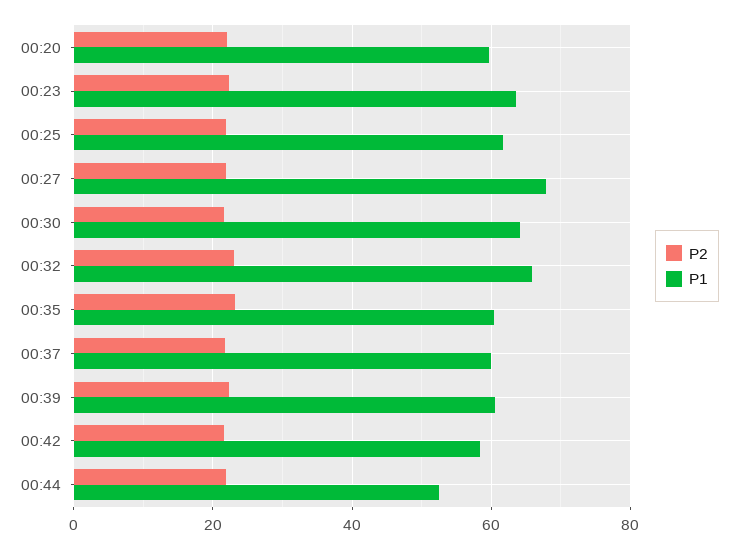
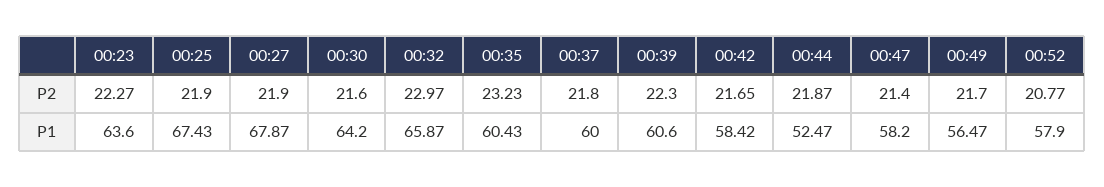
P2, 00:20: 22 -> none
P1, 00:20: 60 -> none
P1, 00:25: 62 -> 67.43
P2, 00:47: none -> 21.4
P2, 00:49: none -> 21.7
P2, 00:52: none -> 20.77
P1, 00:47: none -> 58.2
P1, 00:49: none -> 56.47
P1, 00:52: none -> 57.9

